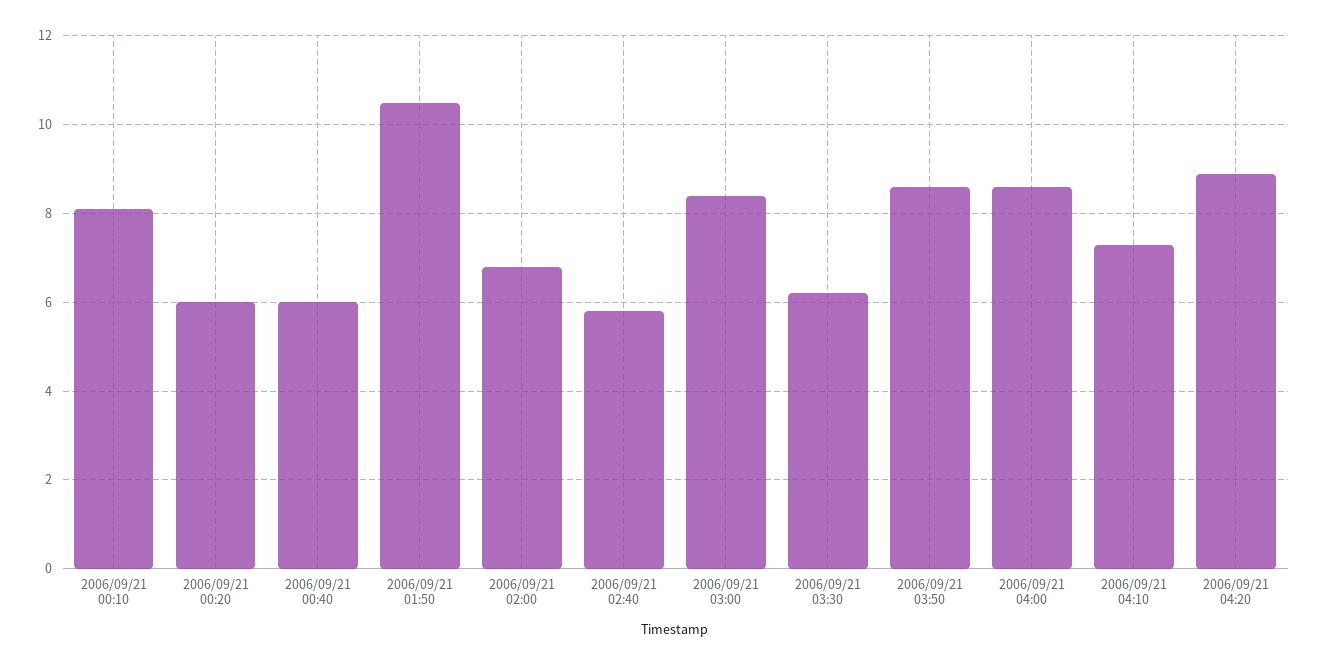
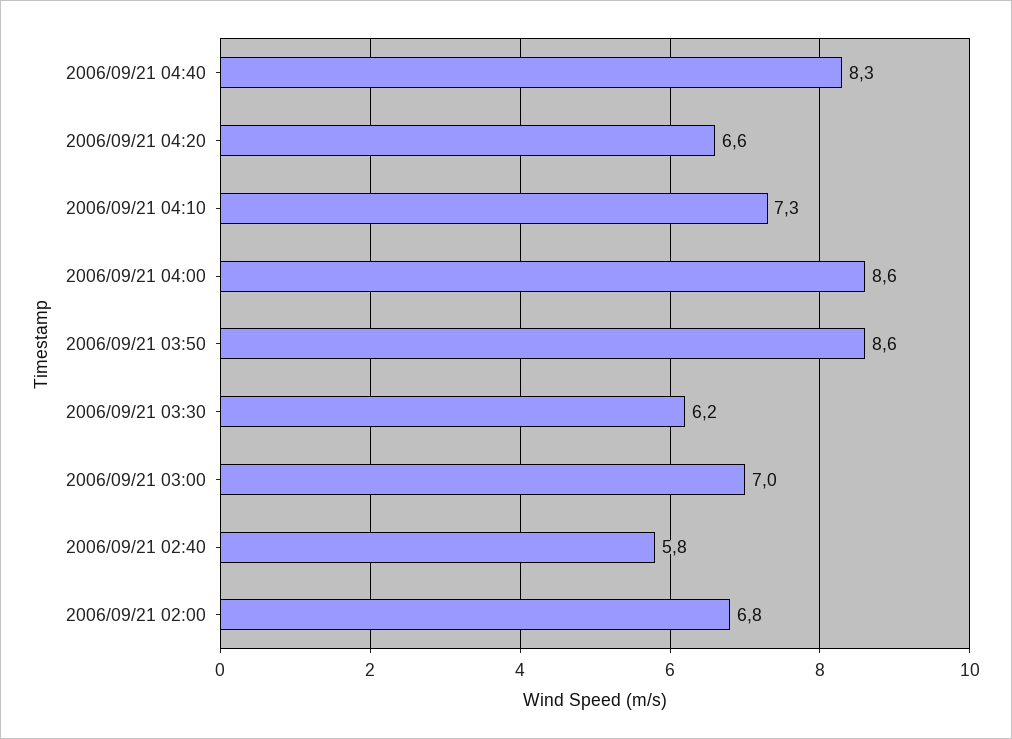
2006/09/21 00:10: 8 -> none
2006/09/21 00:20: 6 -> none
2006/09/21 00:40: 6 -> none
2006/09/21 01:50: 10.5 -> none
2006/09/21 03:00: 8.5 -> 7
2006/09/21 04:20: 9 -> 6.6
2006/09/21 04:40: none -> 8.3

